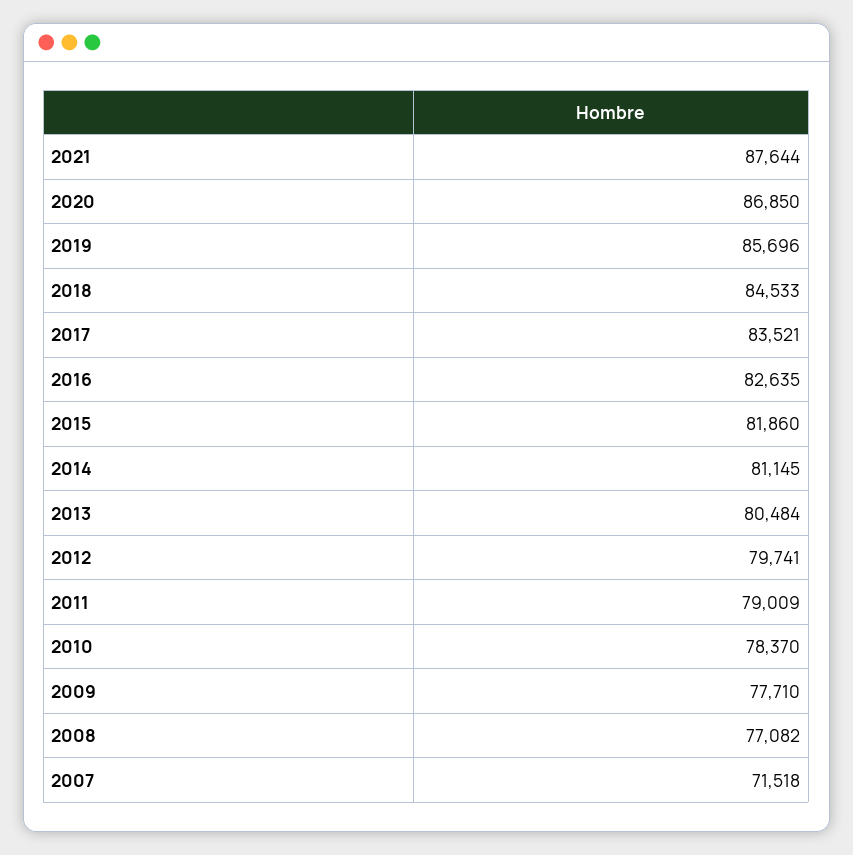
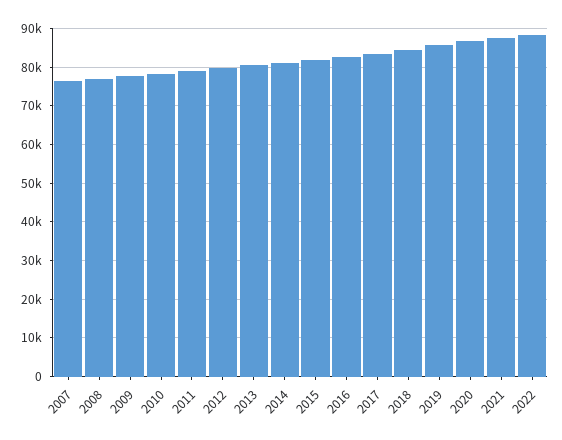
2007: 71518 -> 76000
2022: none -> 88000

